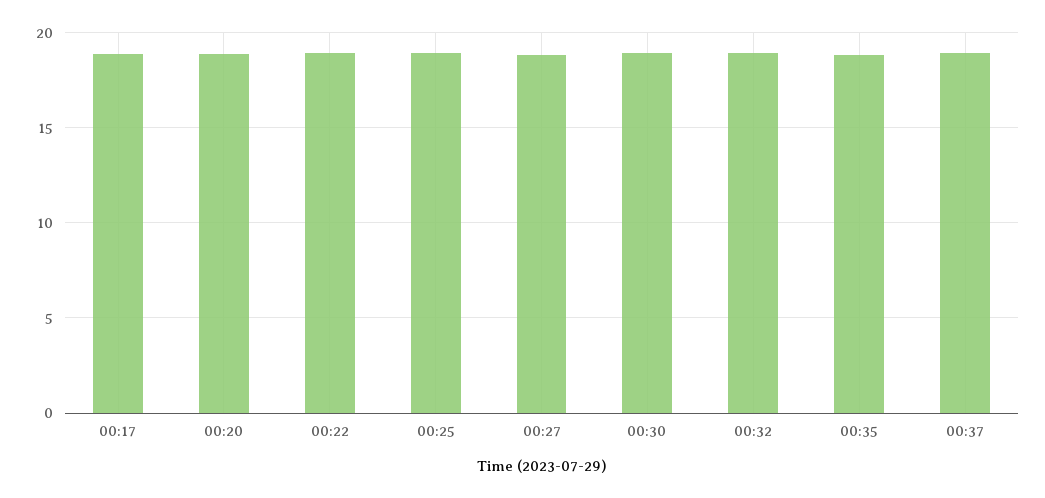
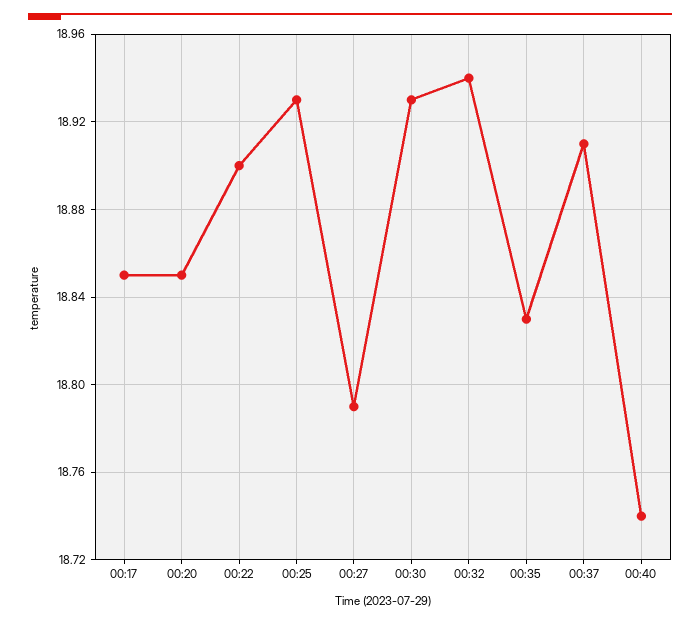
00:40: none -> 18.74

